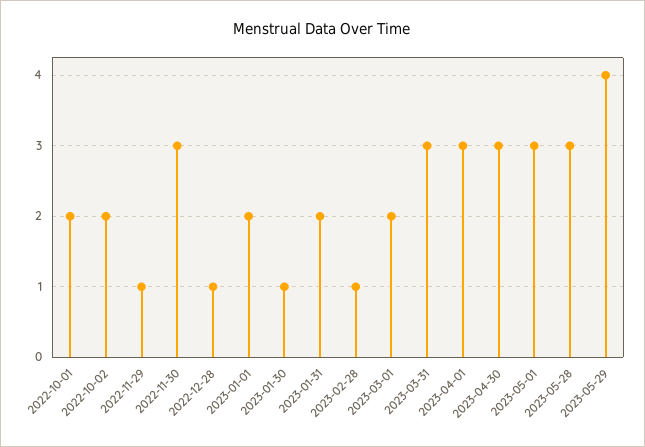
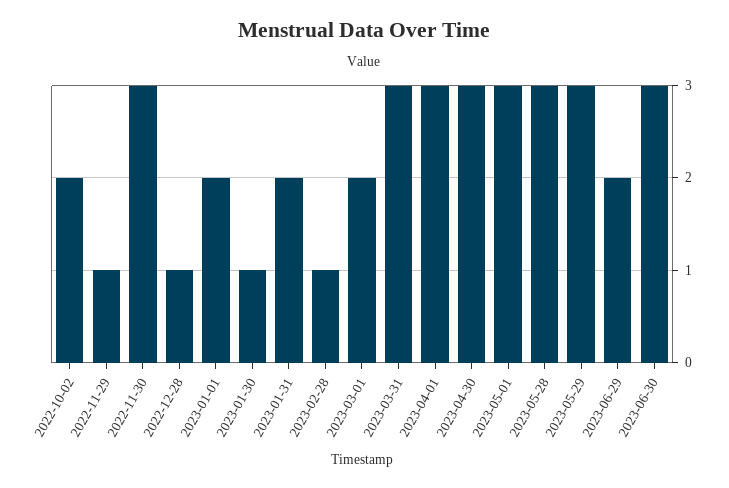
2022-10-01: 2 -> none
2023-05-29: 4 -> 3
2023-06-29: none -> 2
2023-06-30: none -> 3

